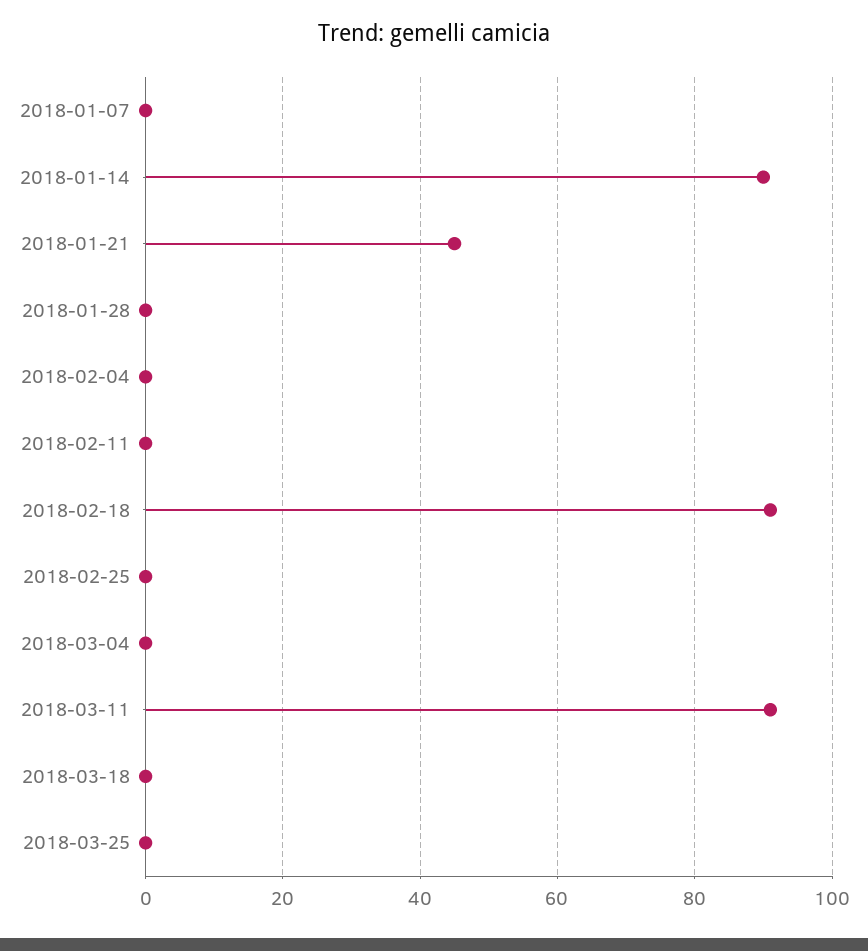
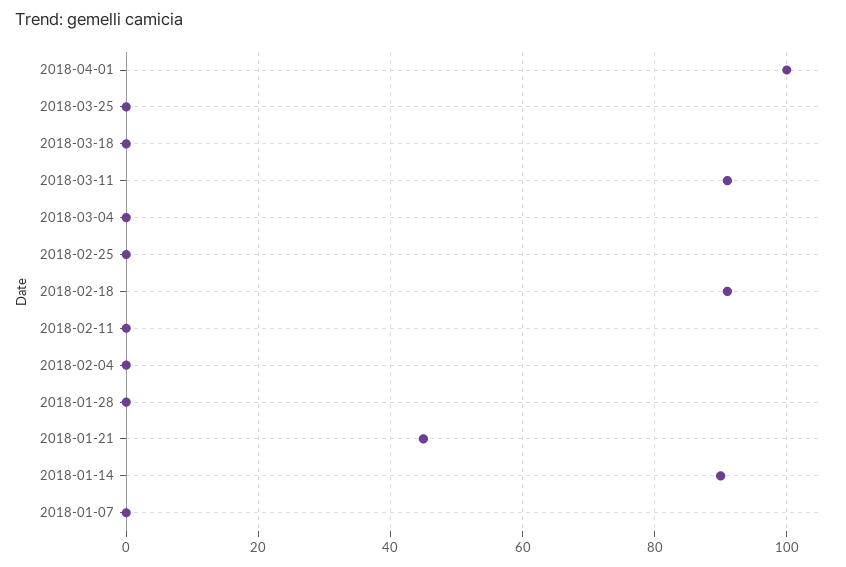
2018-04-01: none -> 100

